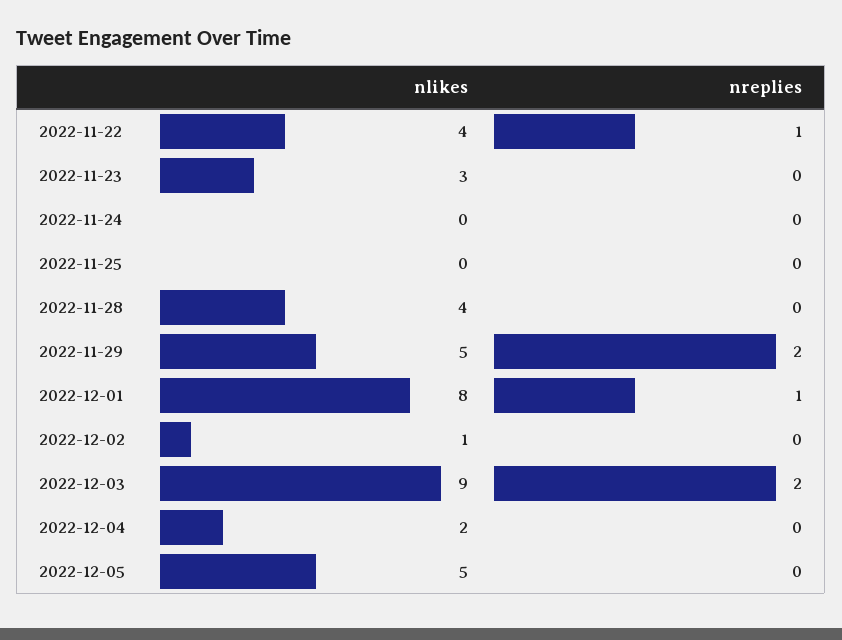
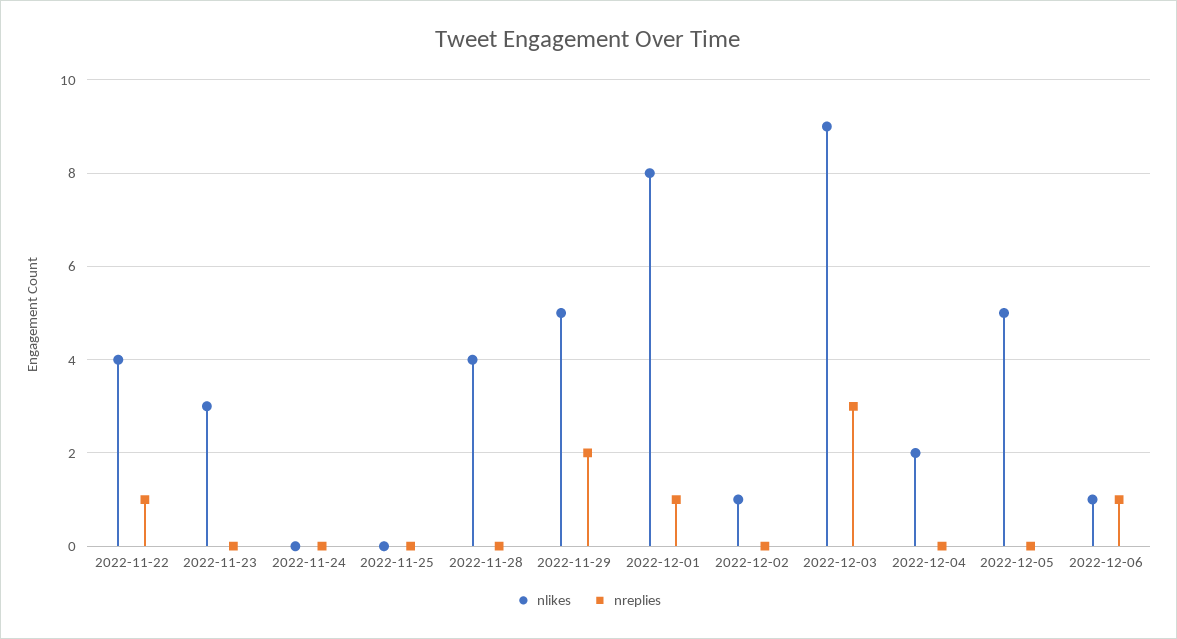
nreplies, 2022-12-03: 2 -> 3
nlikes, 2022-12-06: none -> 1
nreplies, 2022-12-06: none -> 1

